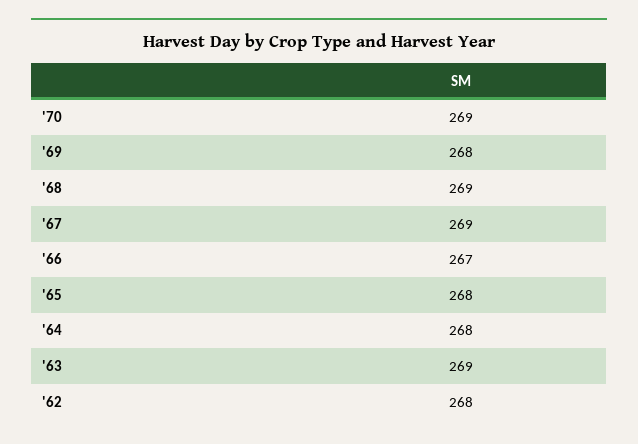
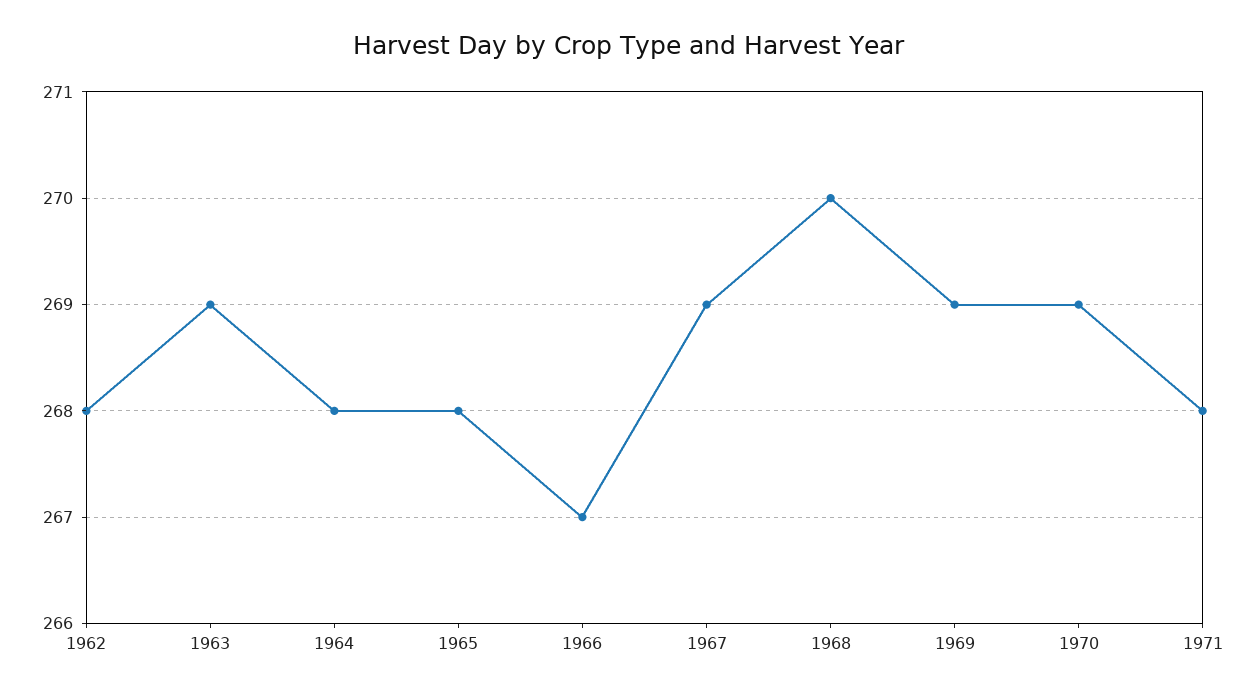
'69: 268 -> 269
'68: 269 -> 270
1971: none -> 268

